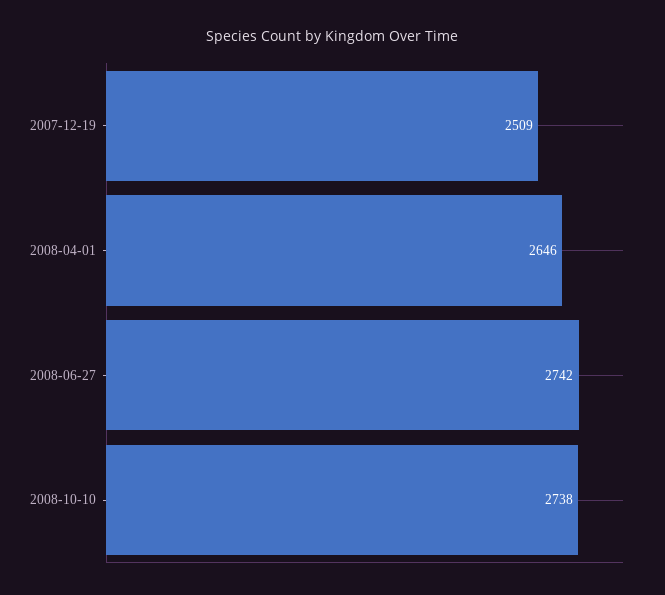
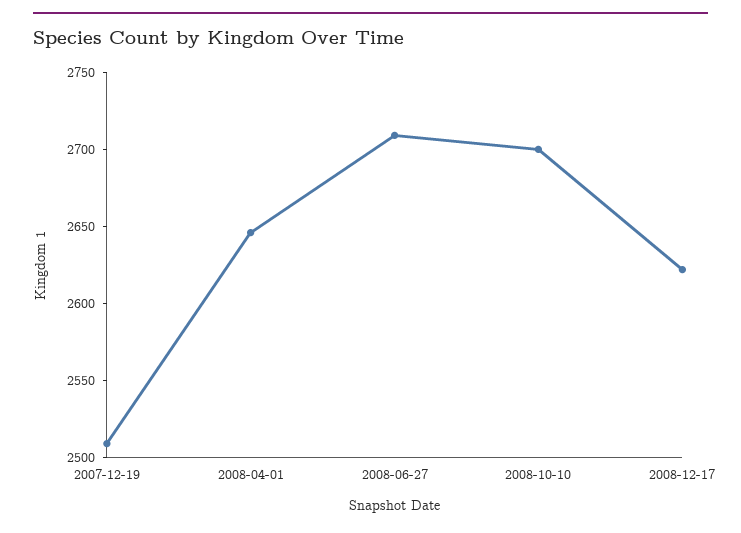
2008-06-27: 2742 -> 2710
2008-10-10: 2738 -> 2700
2008-12-17: none -> 2620

